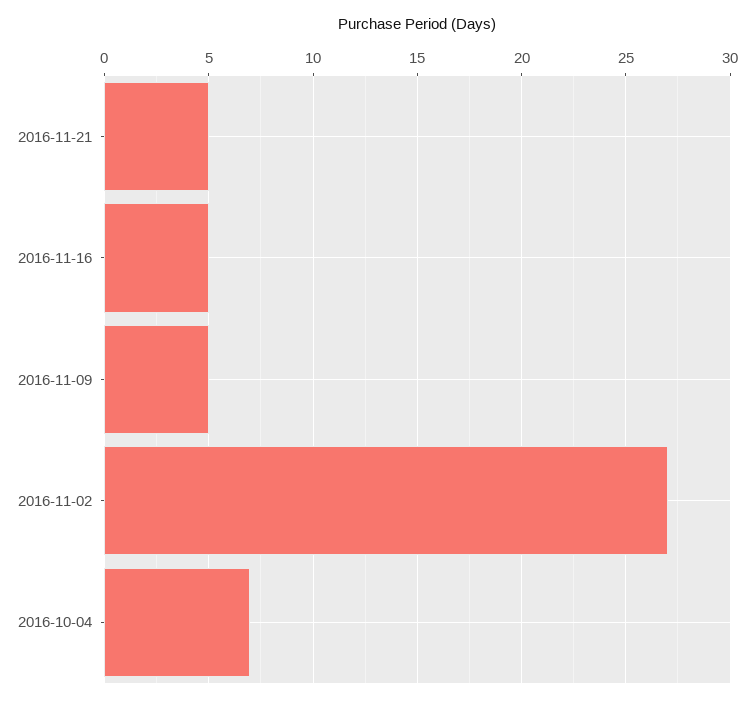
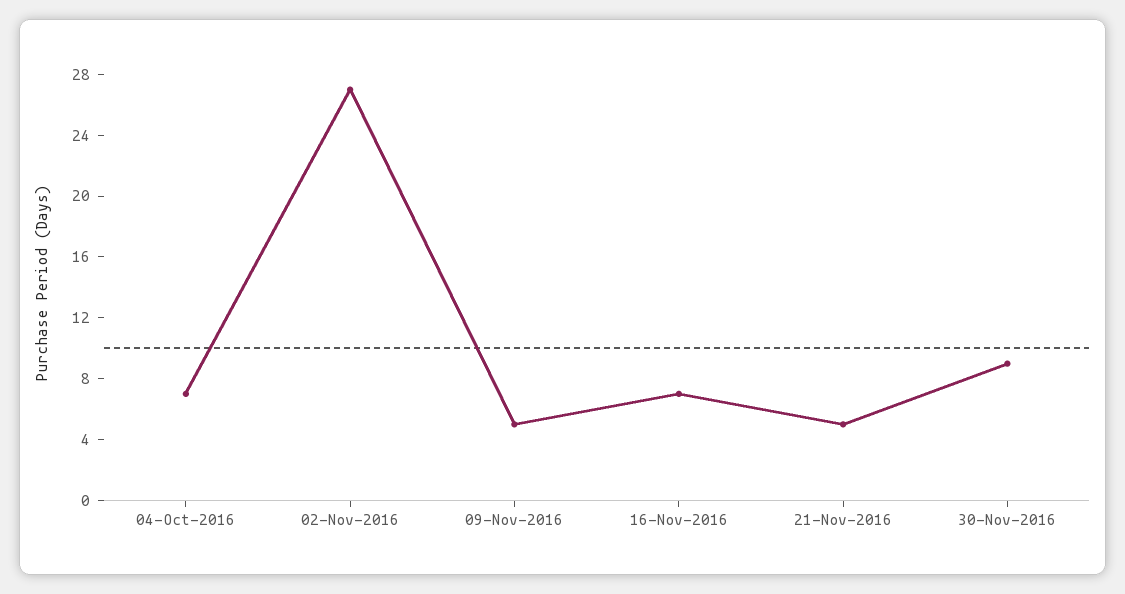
2016-11-16: 5 -> 7
30-Nov-2016: none -> 9

